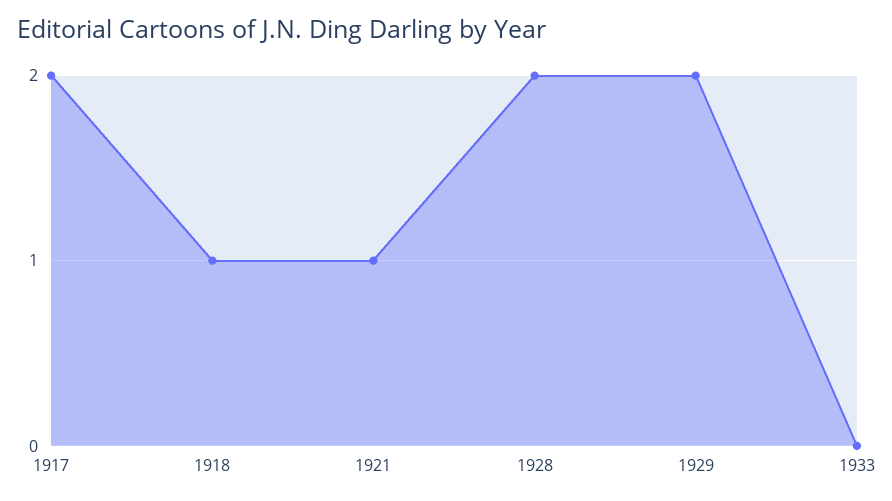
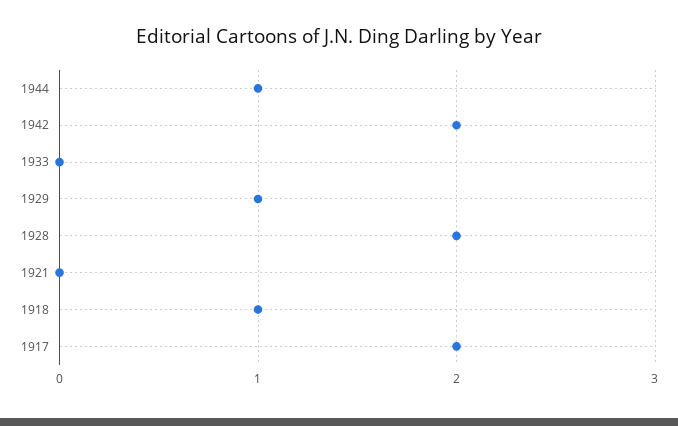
1921: 1 -> 0
1929: 2 -> 1
1944: none -> 1
1942: none -> 2

